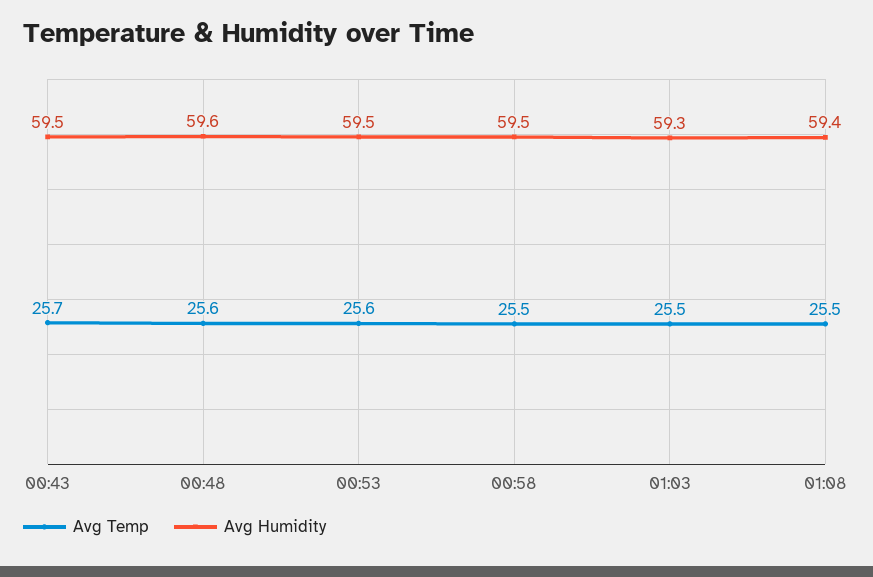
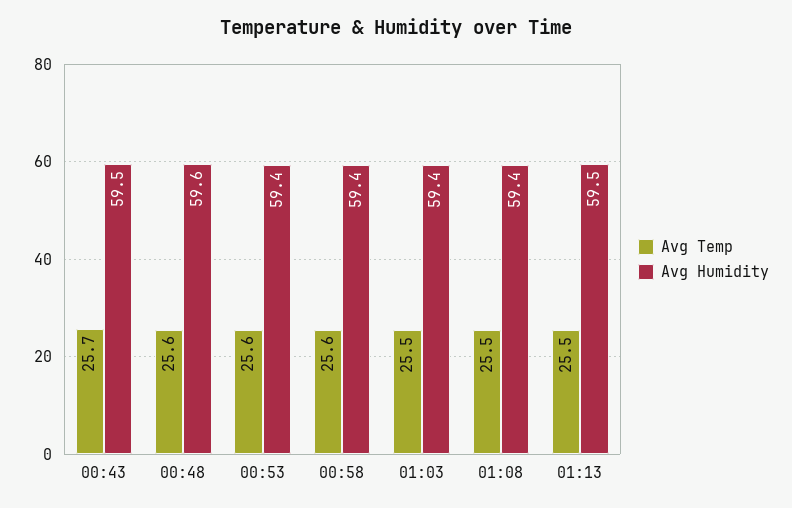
Avg Humidity, 00:53: 59.5 -> 59.4
Avg Temp, 00:58: 25.5 -> 25.6
Avg Humidity, 00:58: 59.5 -> 59.4
Avg Humidity, 01:03: 59.3 -> 59.4
Avg Temp, 01:13: none -> 25.5
Avg Humidity, 01:13: none -> 59.5

